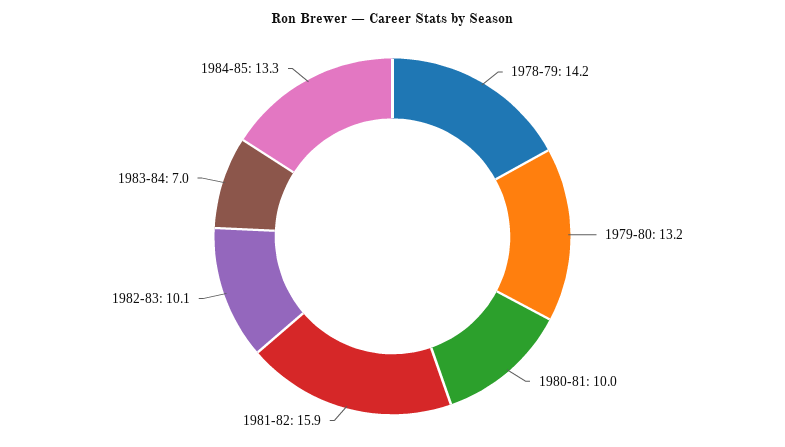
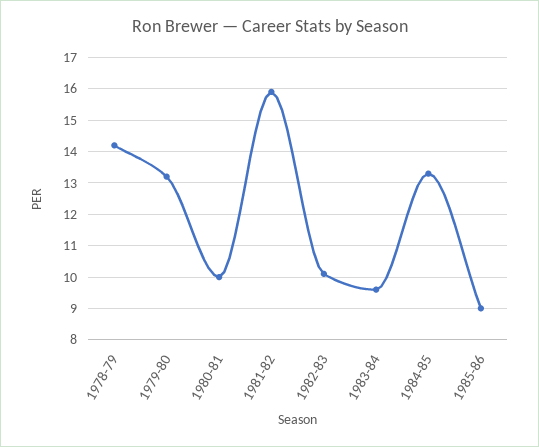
1983-84: 7 -> 9.5
1985-86: none -> 9

